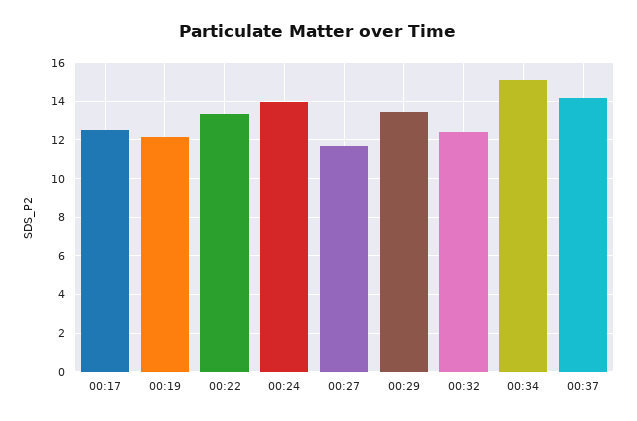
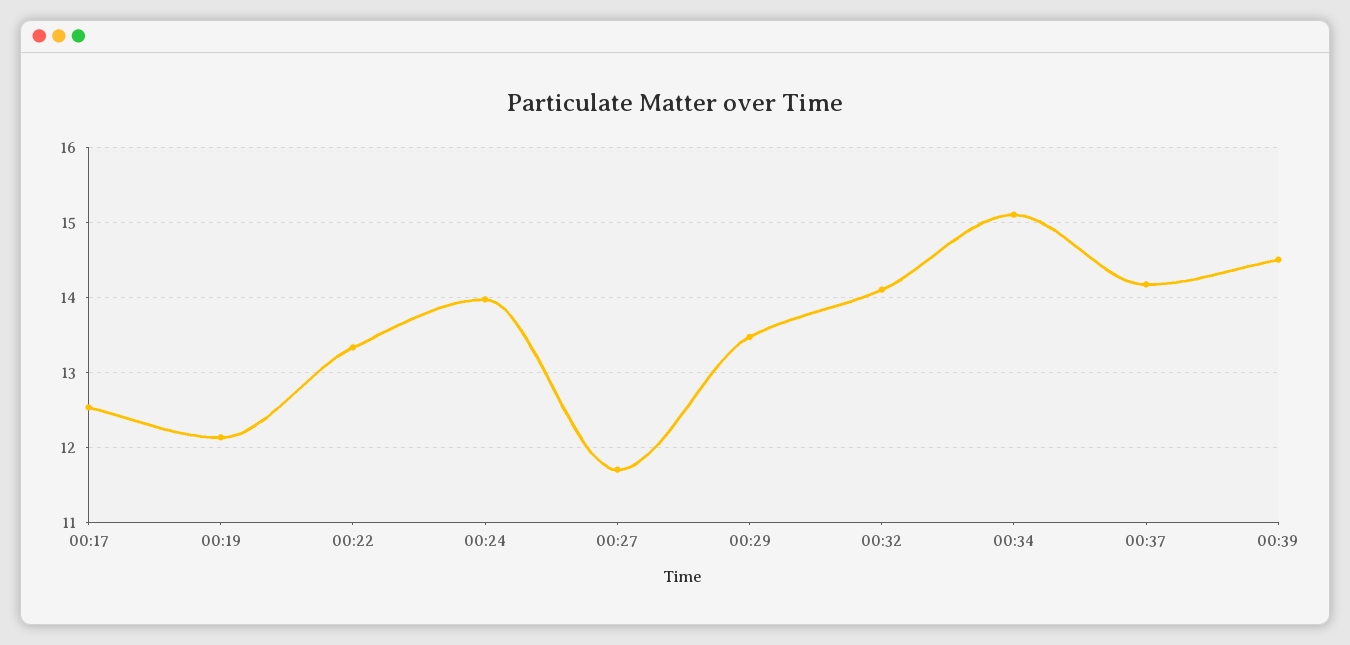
00:32: 12.5 -> 14.1
00:39: none -> 14.5

